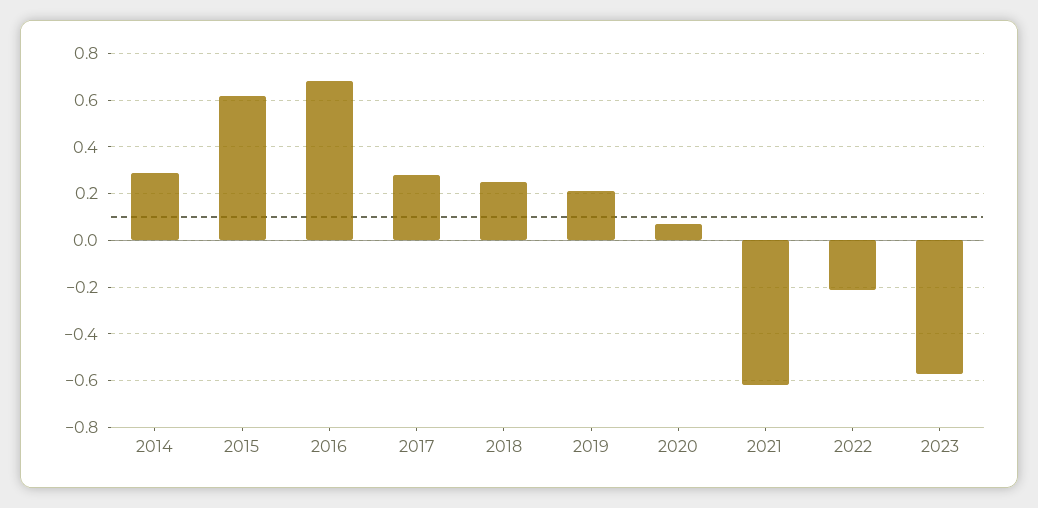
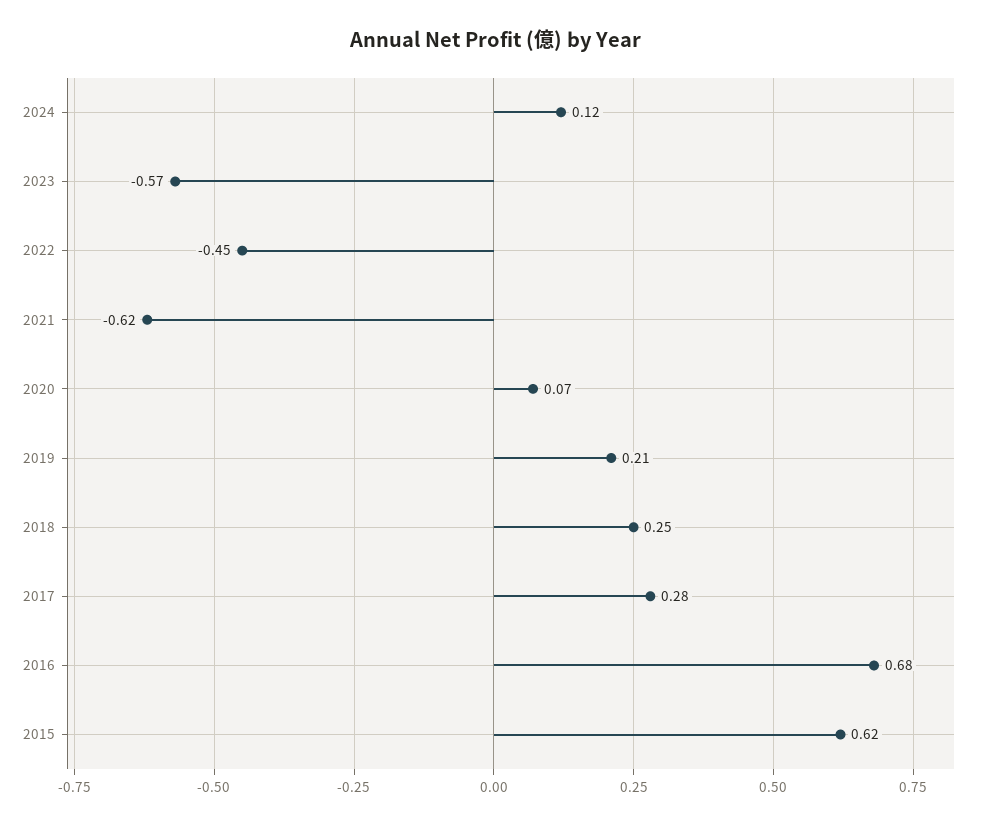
2014: 0.3 -> none
2022: -0.2 -> -0.45
2024: none -> 0.12

